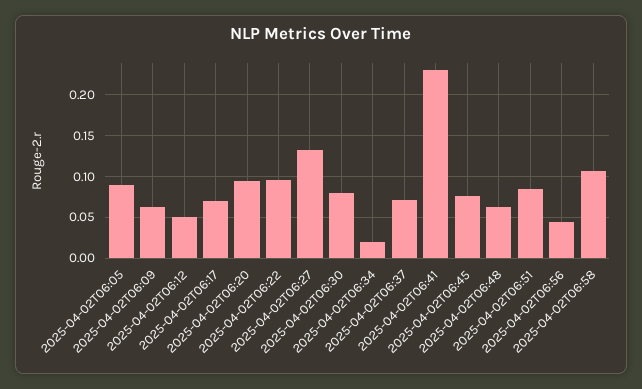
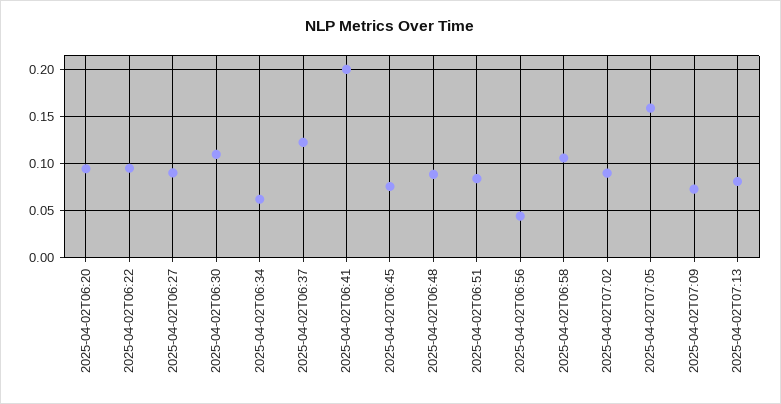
2025-04-02T06:05: 0.09 -> none
2025-04-02T06:09: 0.06 -> none
2025-04-02T06:12: 0.05 -> none
2025-04-02T06:17: 0.07 -> none
2025-04-02T06:27: 0.13 -> 0.09
2025-04-02T06:30: 0.08 -> 0.11
2025-04-02T06:34: 0.02 -> 0.06
2025-04-02T06:37: 0.07 -> 0.12
2025-04-02T06:41: 0.23 -> 0.2
2025-04-02T06:48: 0.06 -> 0.09
2025-04-02T07:02: none -> 0.09
2025-04-02T07:05: none -> 0.16
2025-04-02T07:09: none -> 0.07
2025-04-02T07:13: none -> 0.08

